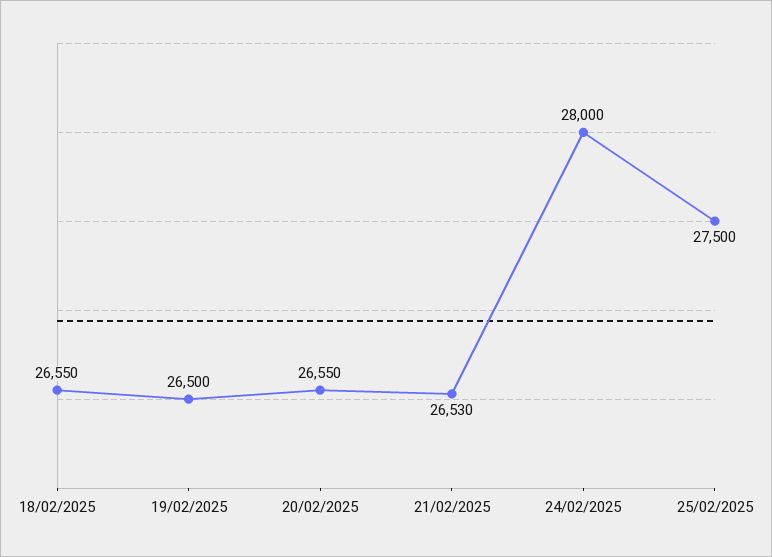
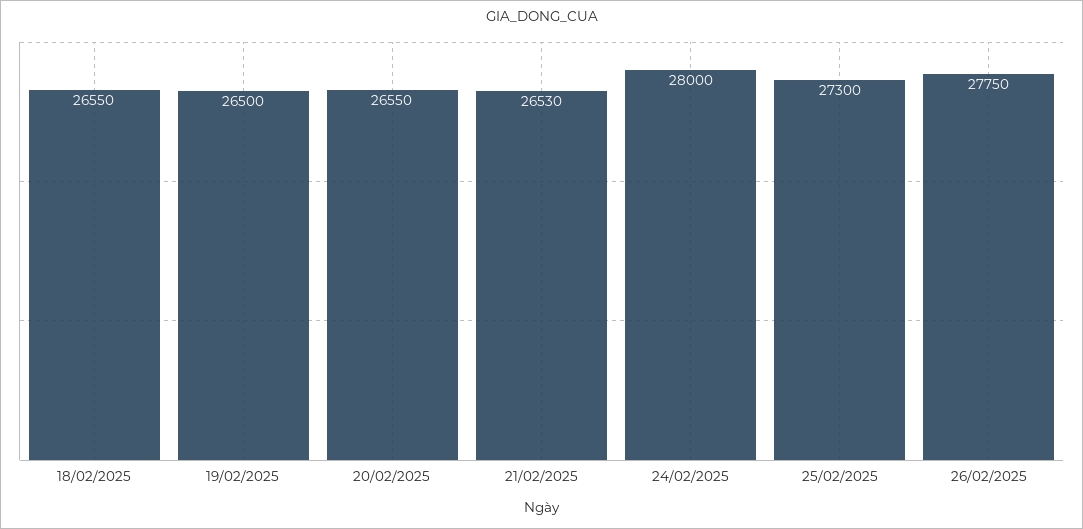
25/02/2025: 27500 -> 27300
26/02/2025: none -> 27750

